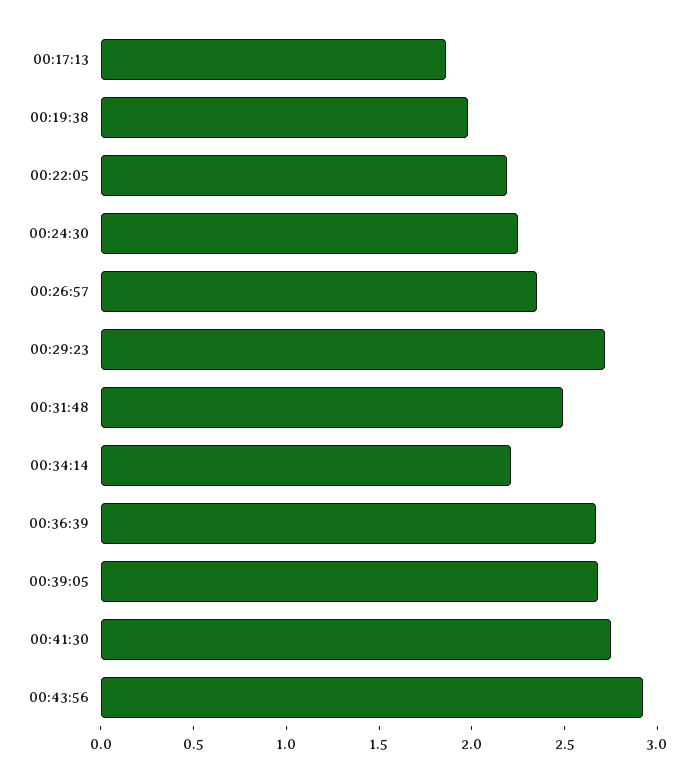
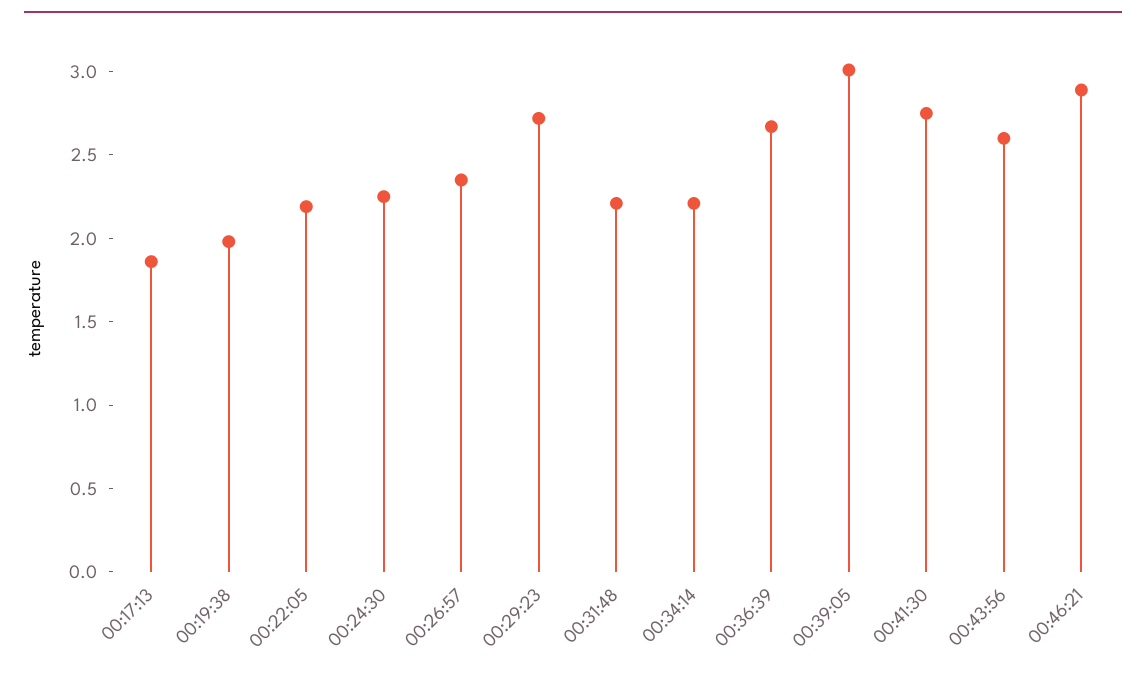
00:31:48: 2.5 -> 2.2
00:39:05: 2.7 -> 3
00:43:56: 2.9 -> 2.6
00:46:21: none -> 2.9

